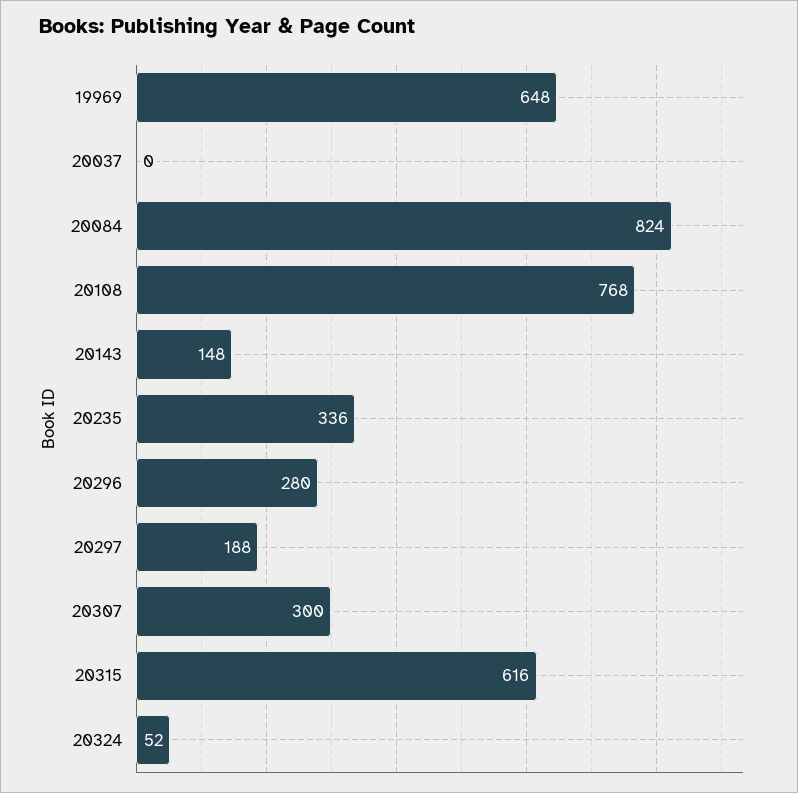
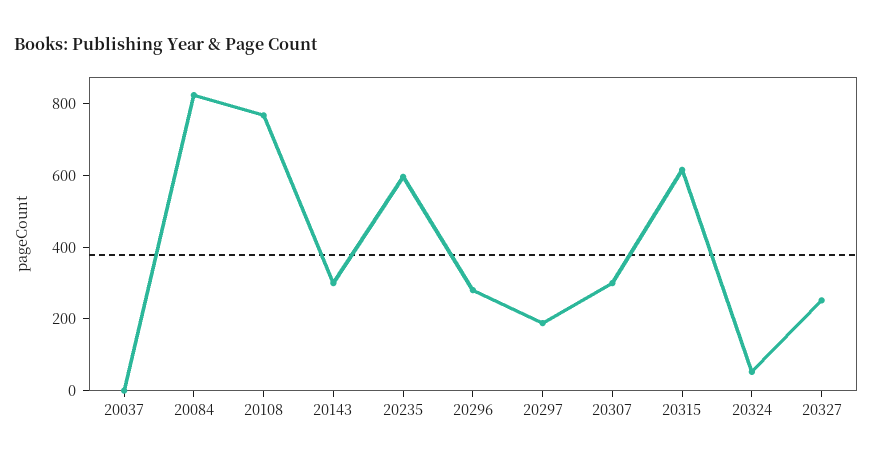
19969: 648 -> none
20143: 148 -> 300
20235: 336 -> 600
20327: none -> 250

